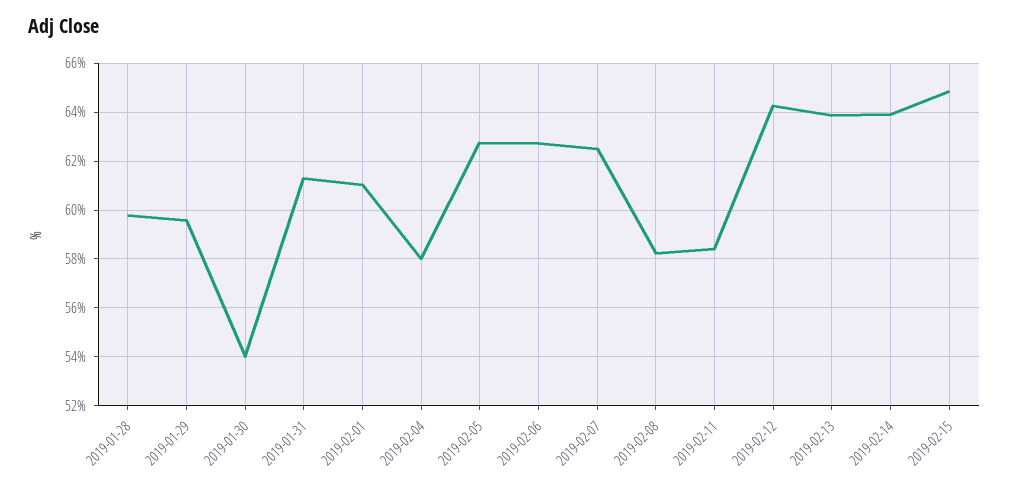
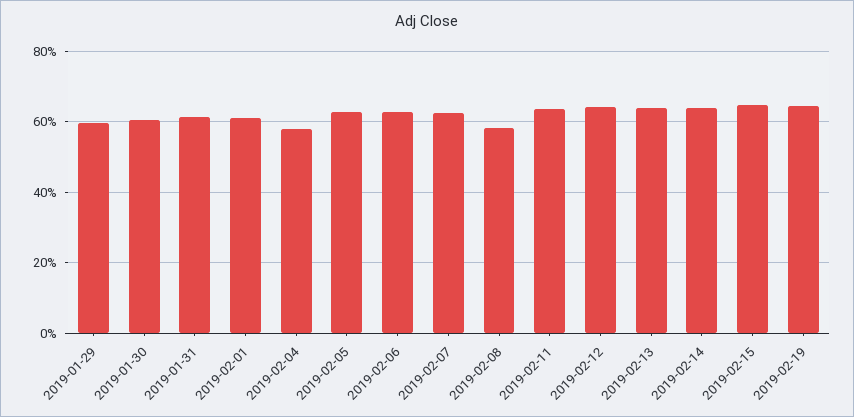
2019-01-28: 59.75 -> none
2019-01-30: 54 -> 60
2019-02-11: 58.5 -> 64
2019-02-19: none -> 64

